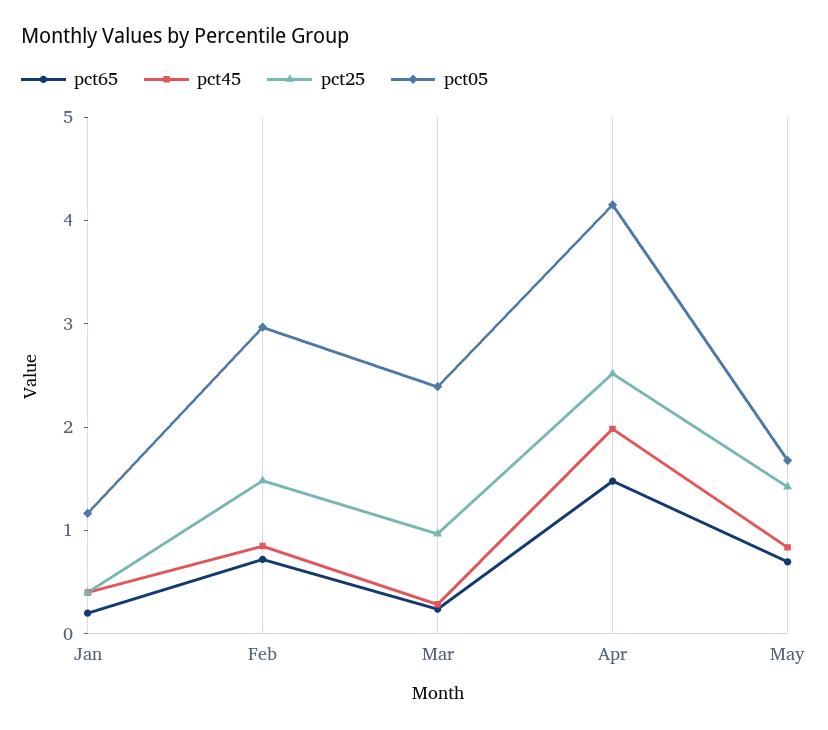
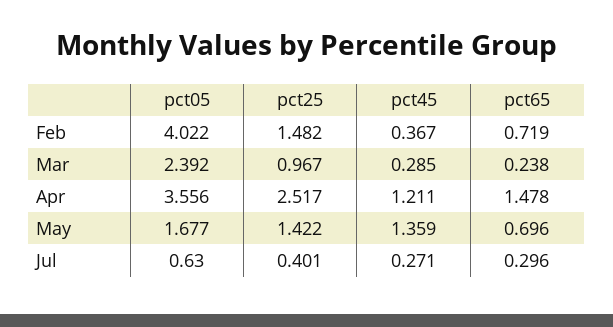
pct65, Jan: 0.2 -> none
pct45, Jan: 0.4 -> none
pct25, Jan: 0.4 -> none
pct05, Jan: 1.2 -> none
pct45, Feb: 0.8 -> 0.367
pct05, Feb: 3 -> 4.022
pct45, Apr: 2 -> 1.211
pct05, Apr: 4.2 -> 3.556
pct45, May: 0.8 -> 1.359
pct05, Jul: none -> 0.63
pct25, Jul: none -> 0.401
pct45, Jul: none -> 0.271
pct65, Jul: none -> 0.296

